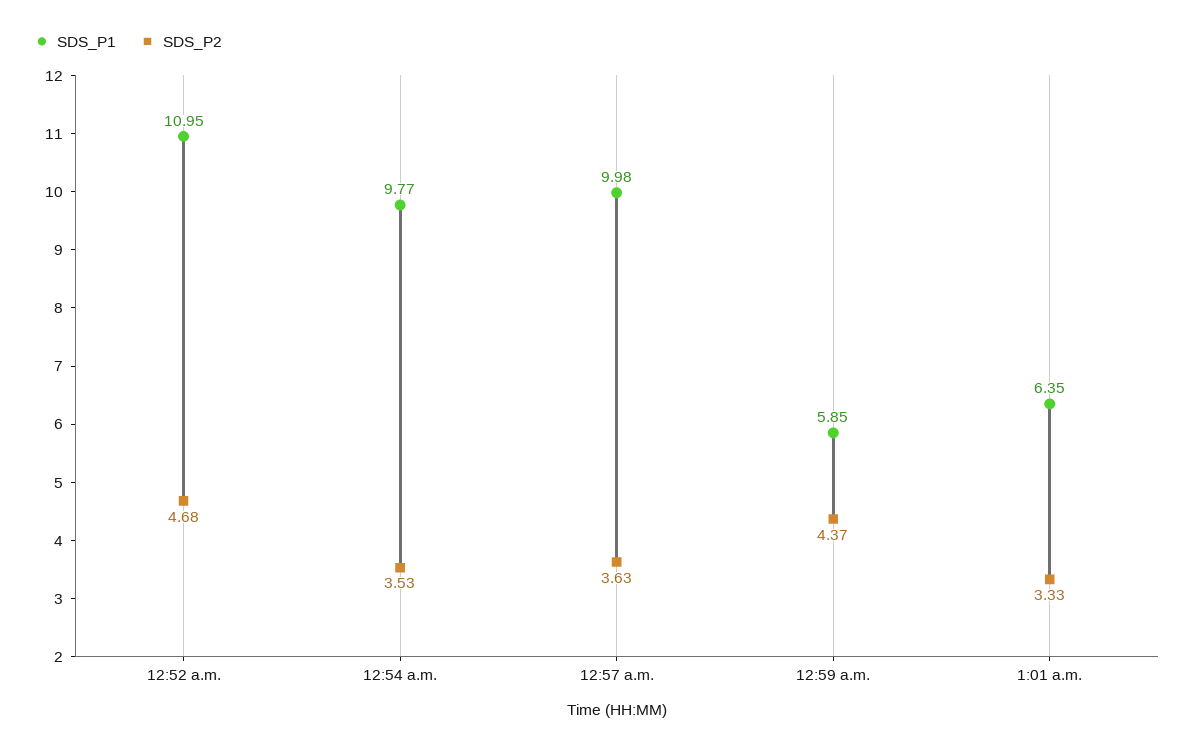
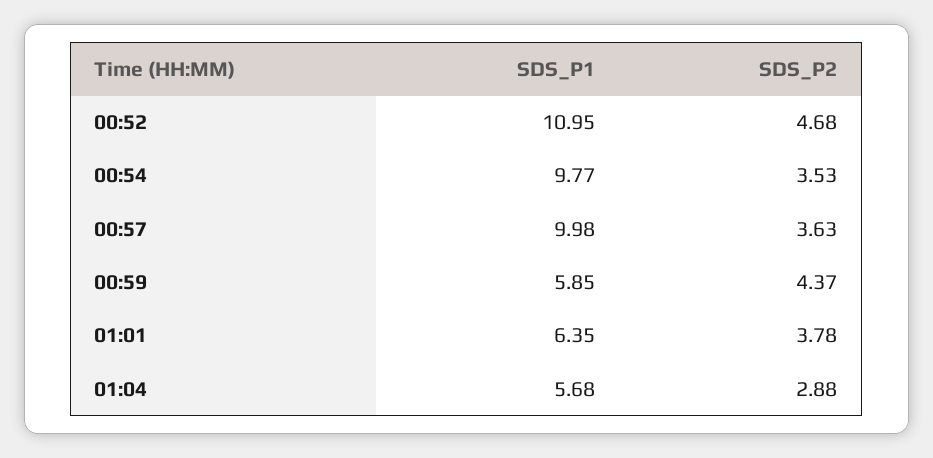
SDS_P2, 1:01 a.m.: 3.33 -> 3.78
SDS_P1, 01:04: none -> 5.68
SDS_P2, 01:04: none -> 2.88

